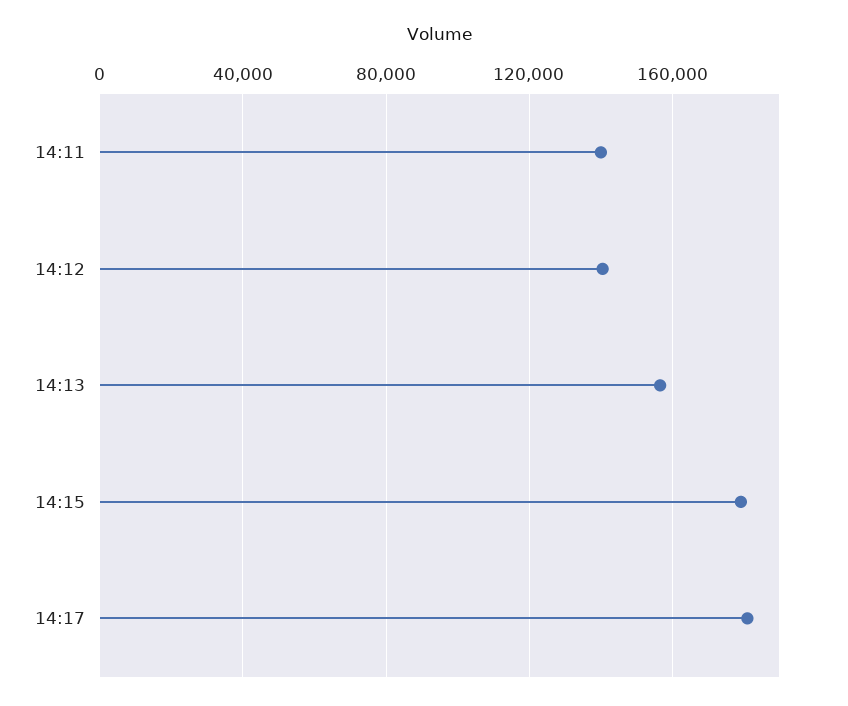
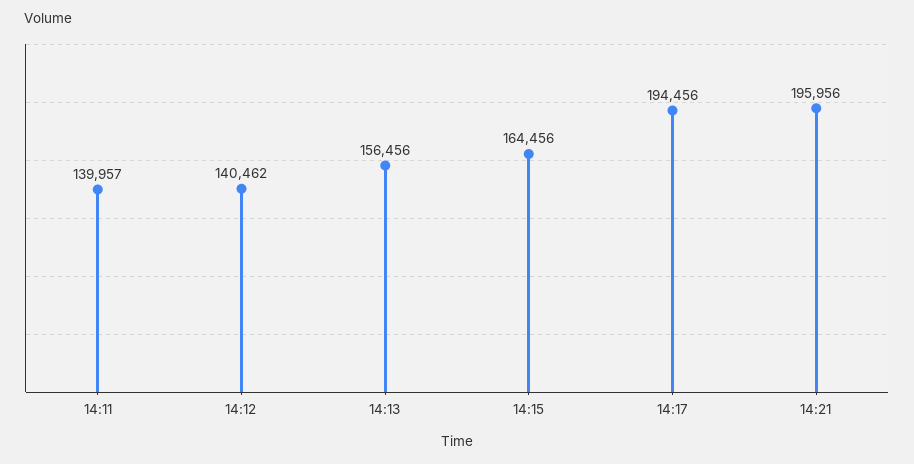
14:15: 180000 -> 164456
14:17: 180000 -> 194456
14:21: none -> 195956

